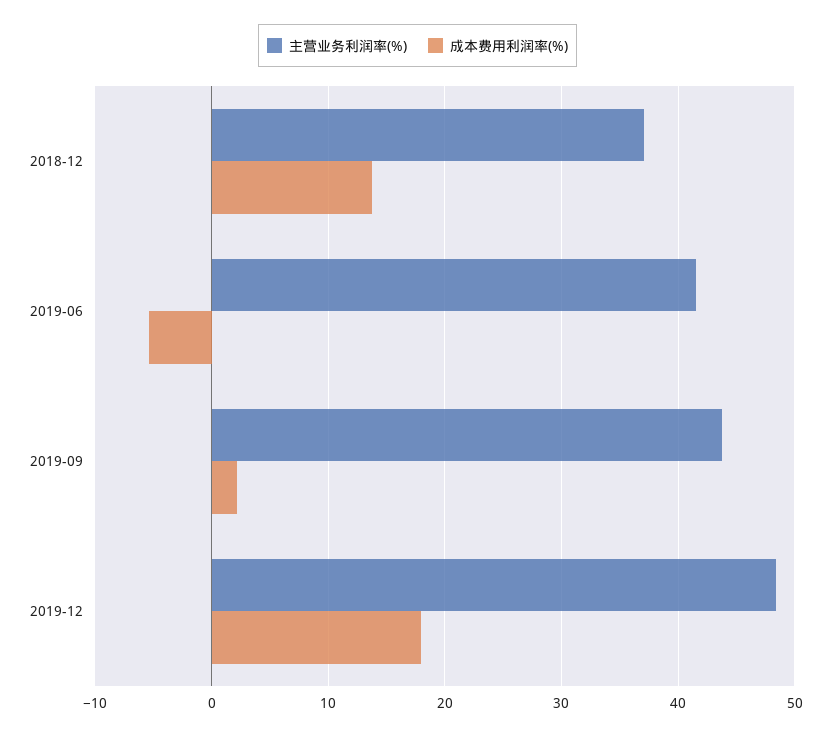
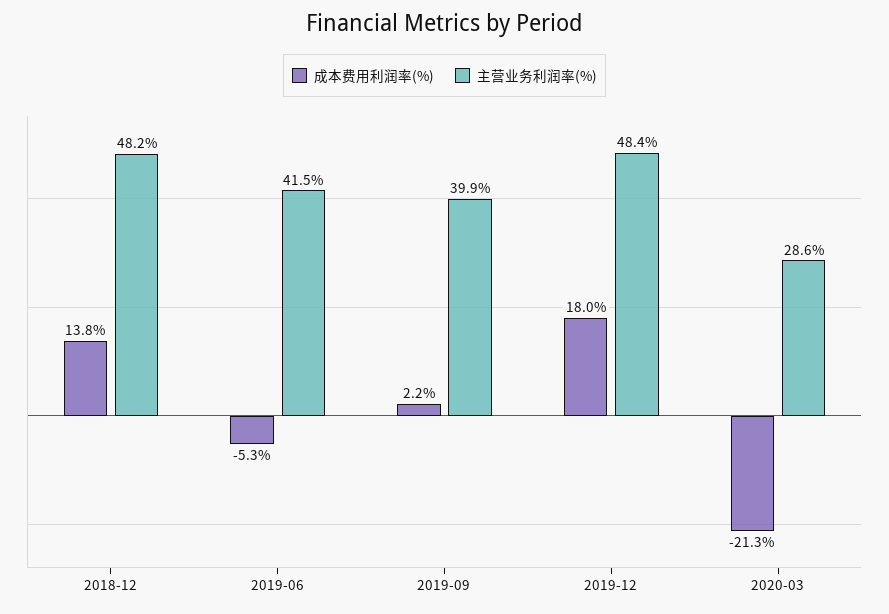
主营业务利润率(%), 2018-12: 37 -> 48.2
主营业务利润率(%), 2019-09: 44 -> 39.9
成本费用利润率(%), 2020-03: none -> -21.3
主营业务利润率(%), 2020-03: none -> 28.6

